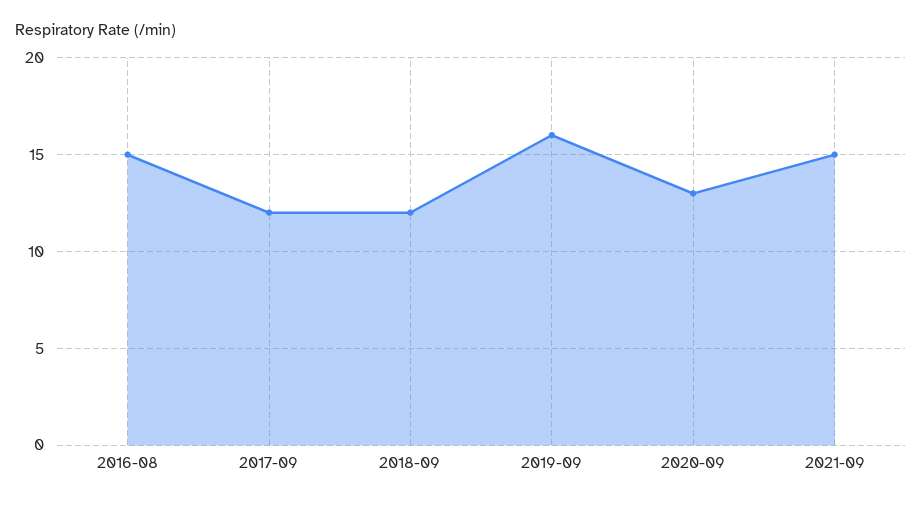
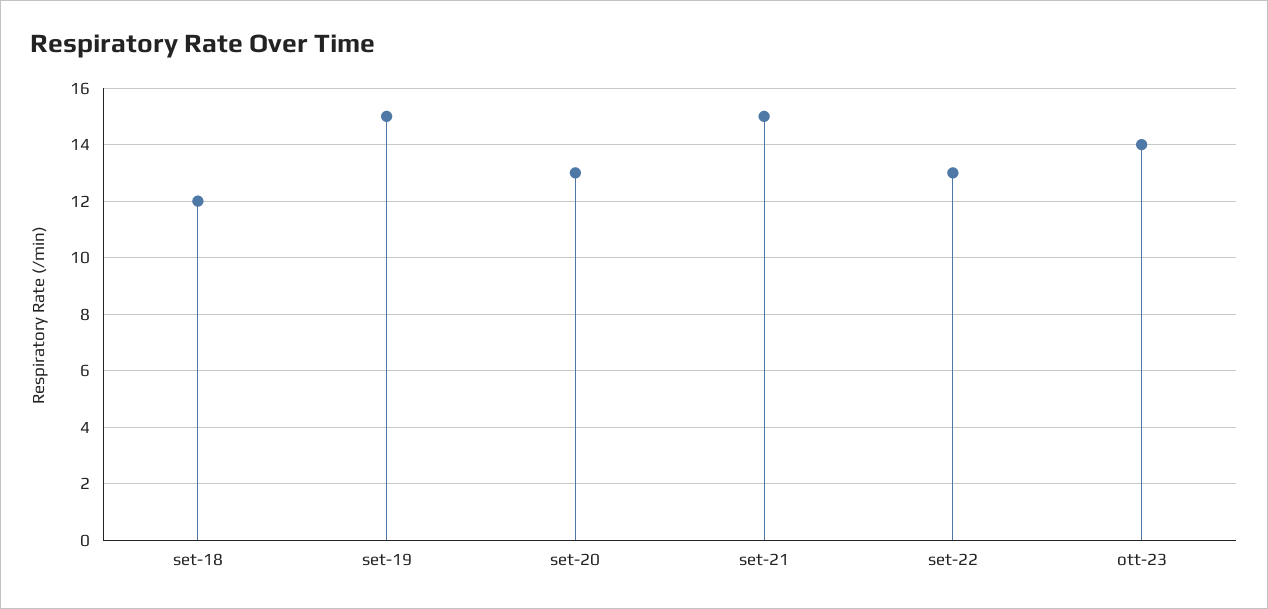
2016-08: 15 -> none
2017-09: 12 -> none
2019-09: 16 -> 15
set-22: none -> 13
ott-23: none -> 14

